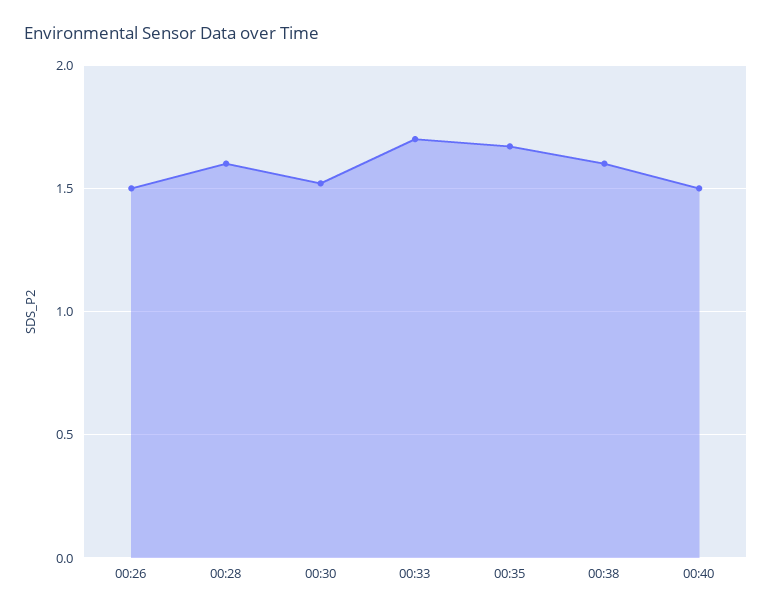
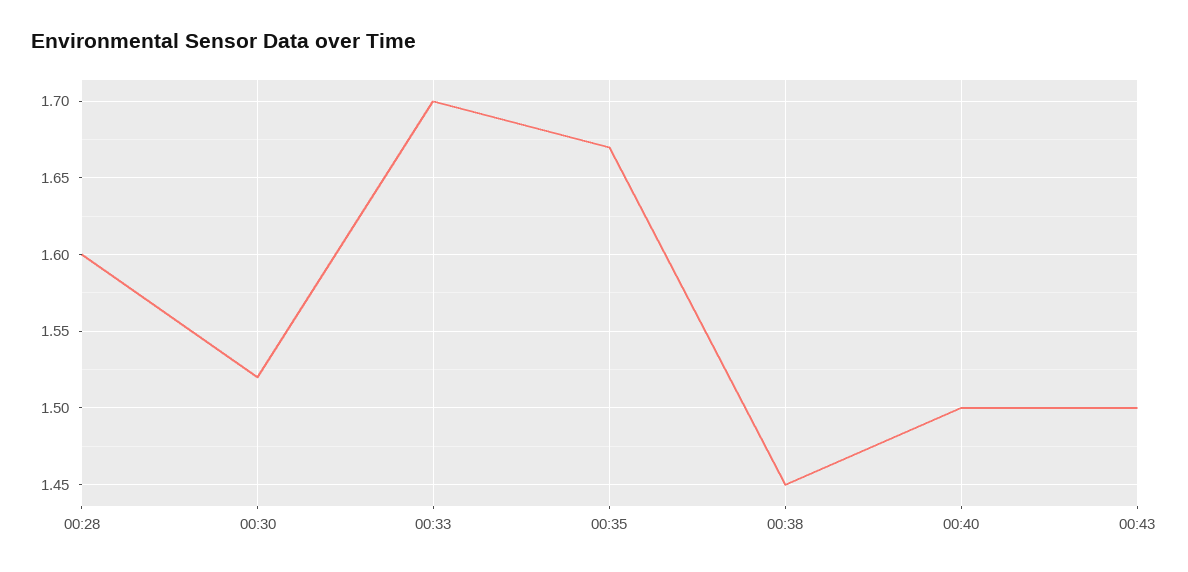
00:26: 1.5 -> none
00:38: 1.6 -> 1.45
00:43: none -> 1.5

